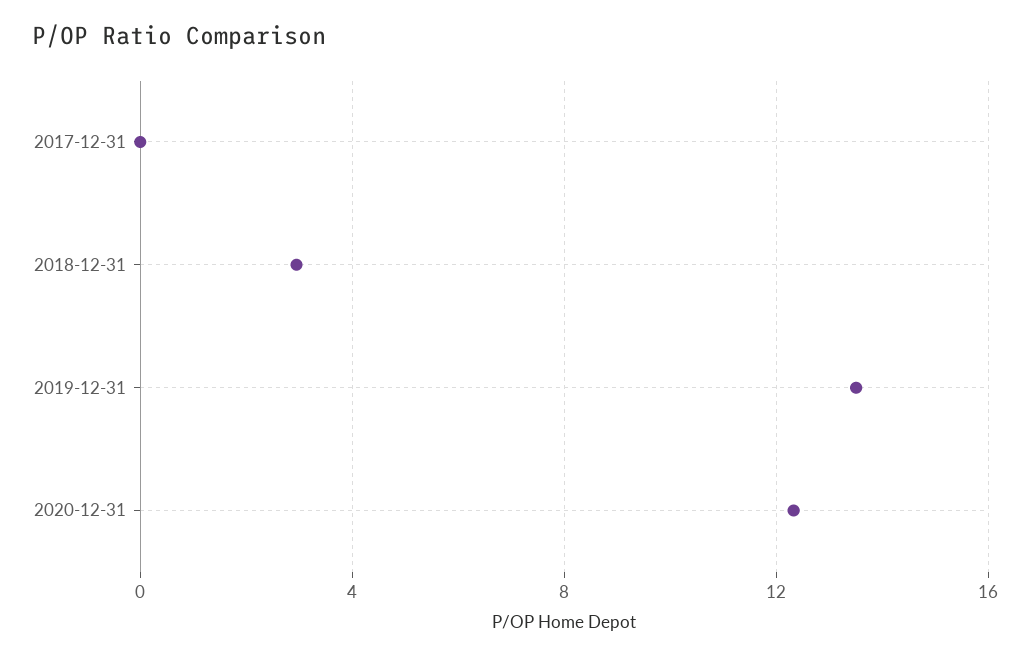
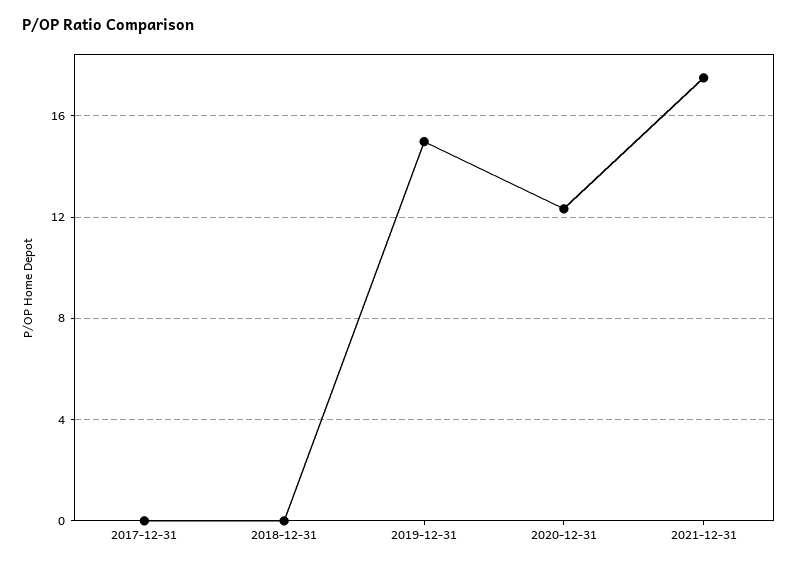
2018-12-31: 3 -> 0
2019-12-31: 13.5 -> 15
2021-12-31: none -> 17.5

